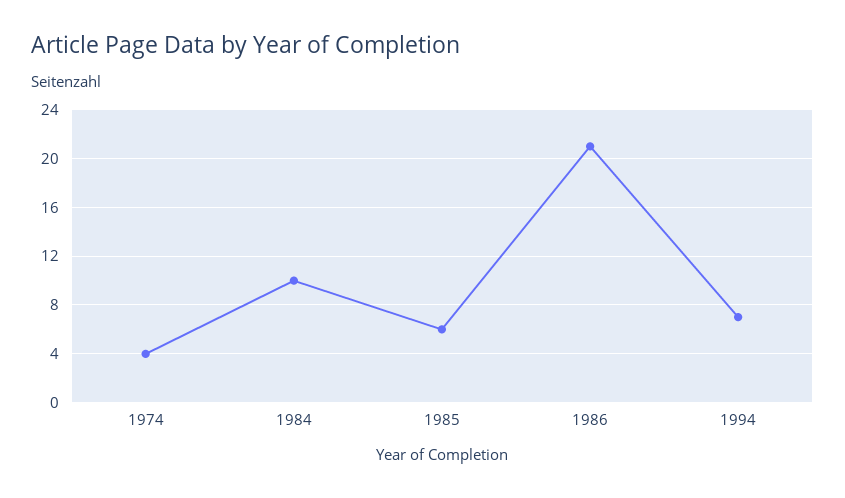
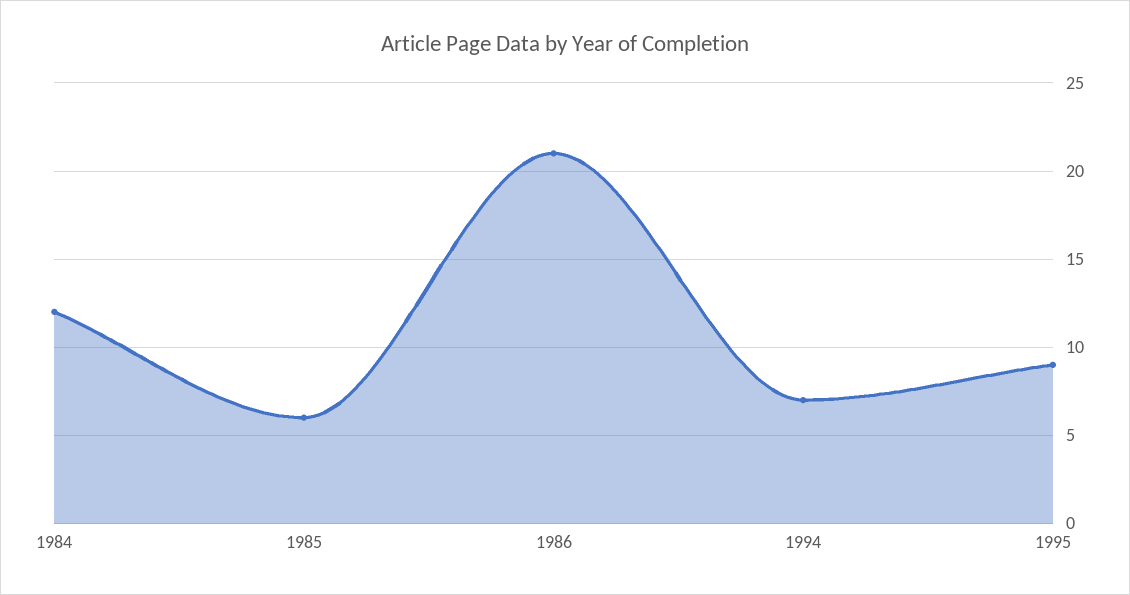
1974: 4 -> none
1984: 10 -> 12
1995: none -> 9

